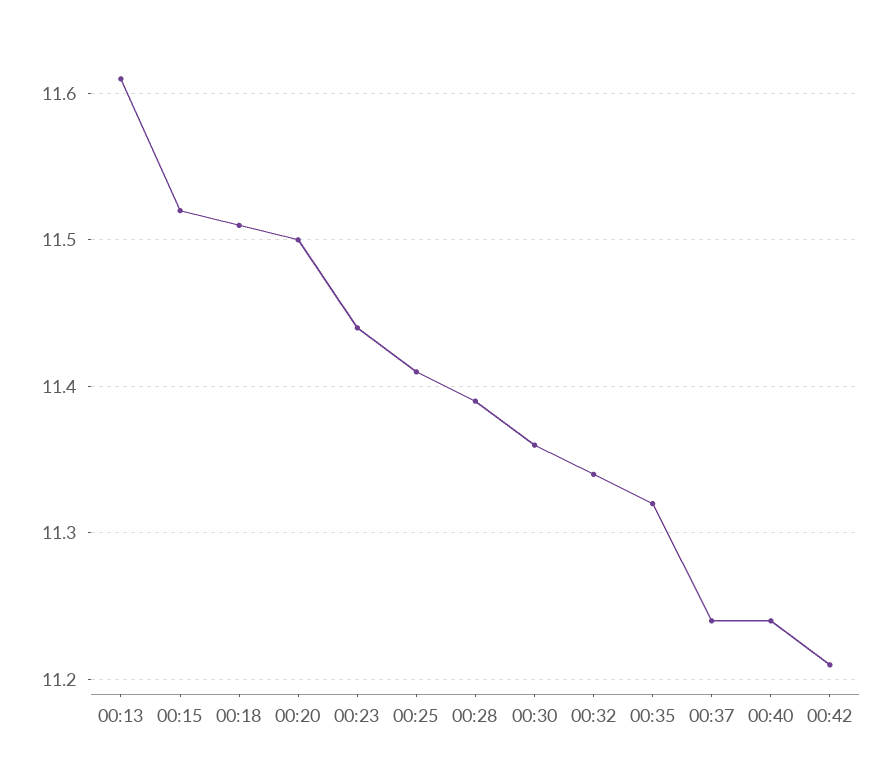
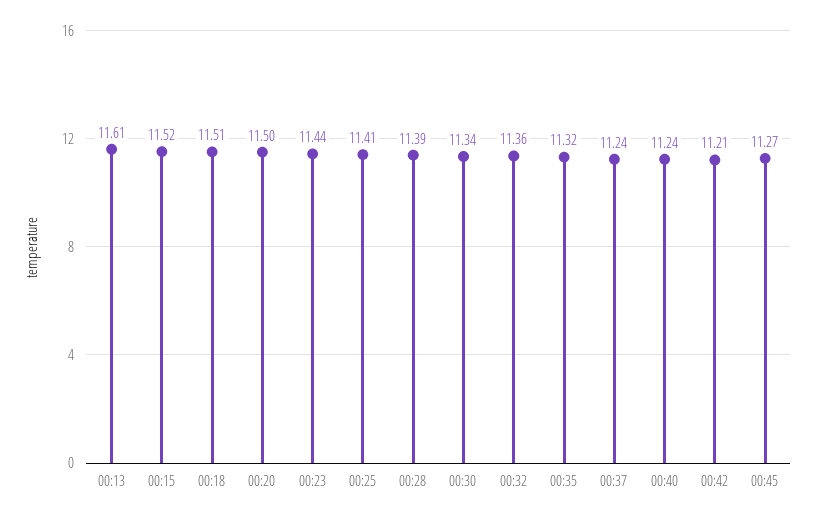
00:30: 11.36 -> 11.34
00:32: 11.34 -> 11.36
00:45: none -> 11.27

